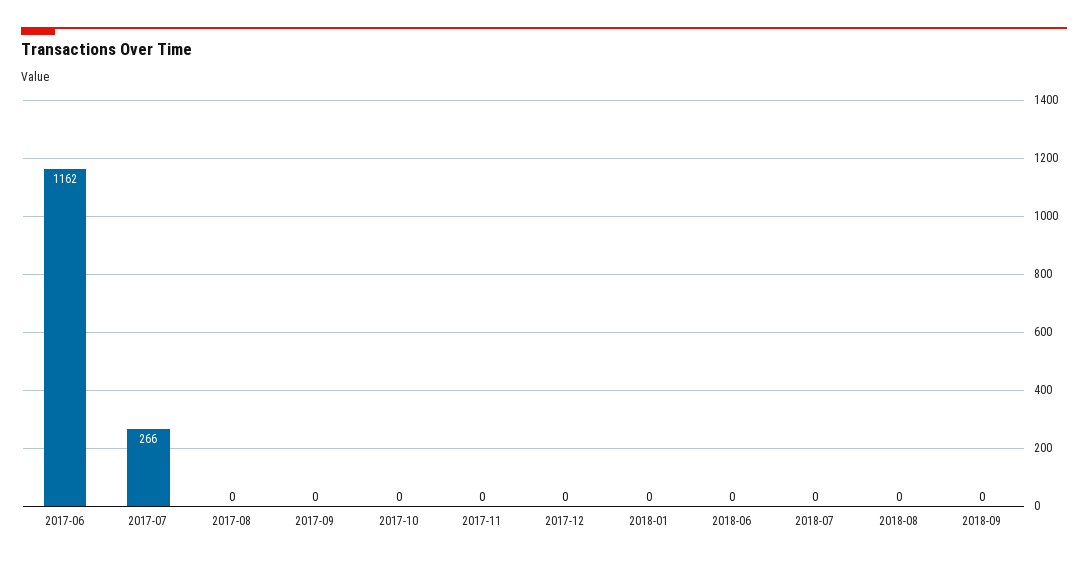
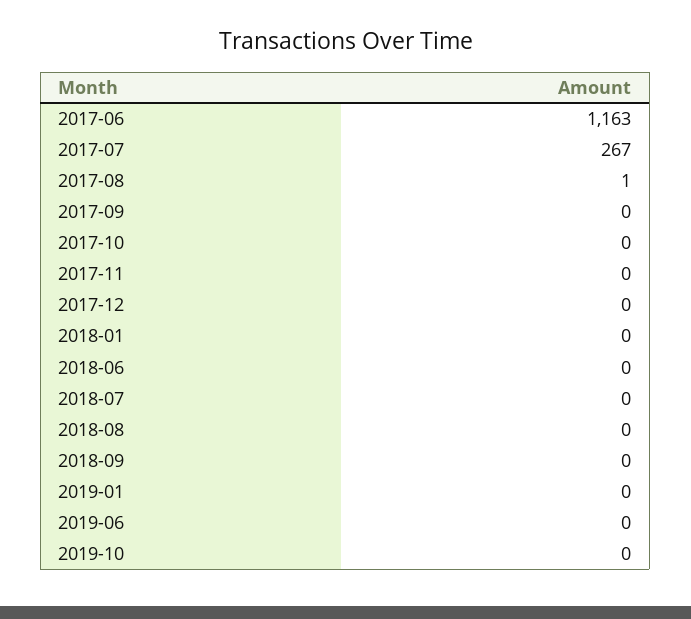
2017-06: 1162 -> 1163
2017-07: 266 -> 267
2017-08: 0 -> 1
2019-01: none -> 0
2019-06: none -> 0
2019-10: none -> 0

